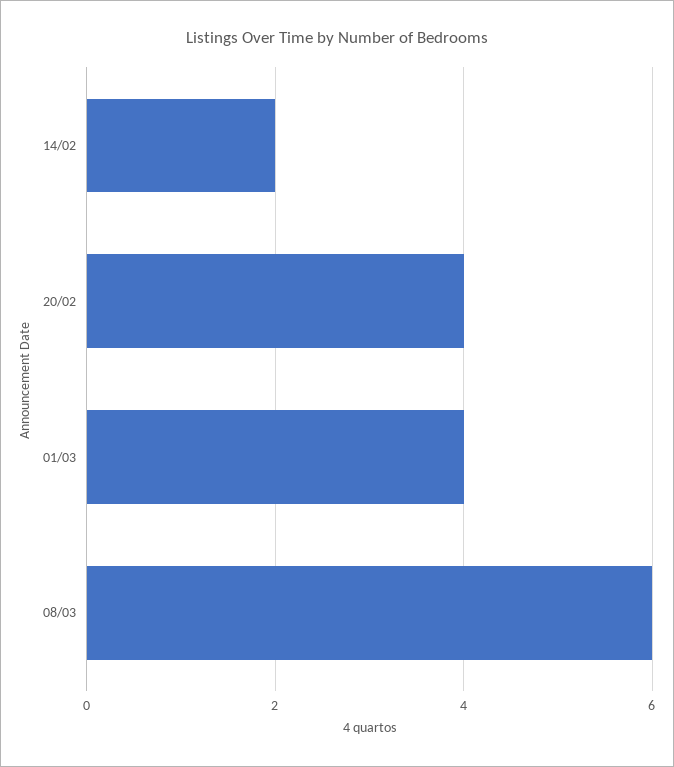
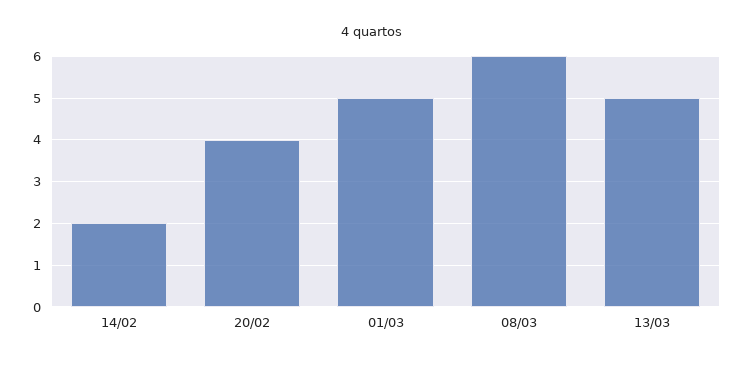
01/03: 4 -> 5
13/03: none -> 5

